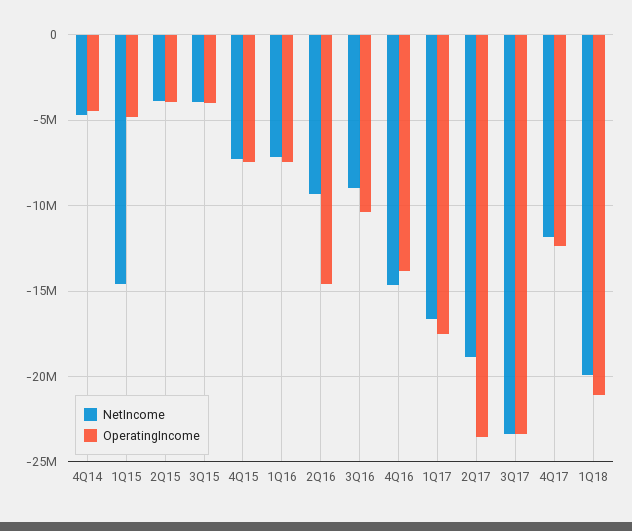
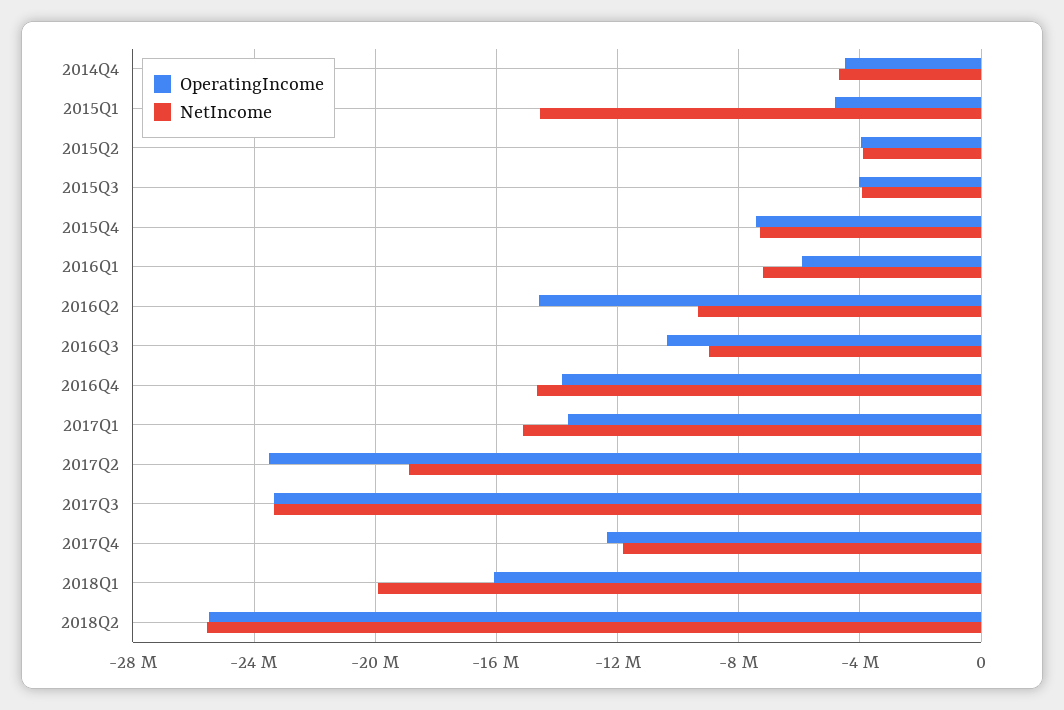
OperatingIncome, 1Q16: -7500000 -> -6000000
NetIncome, 1Q17: -16500000 -> -15000000
OperatingIncome, 1Q17: -17500000 -> -13500000
OperatingIncome, 1Q18: -21000000 -> -16000000
OperatingIncome, 2018Q2: none -> -25500000
NetIncome, 2018Q2: none -> -25500000

